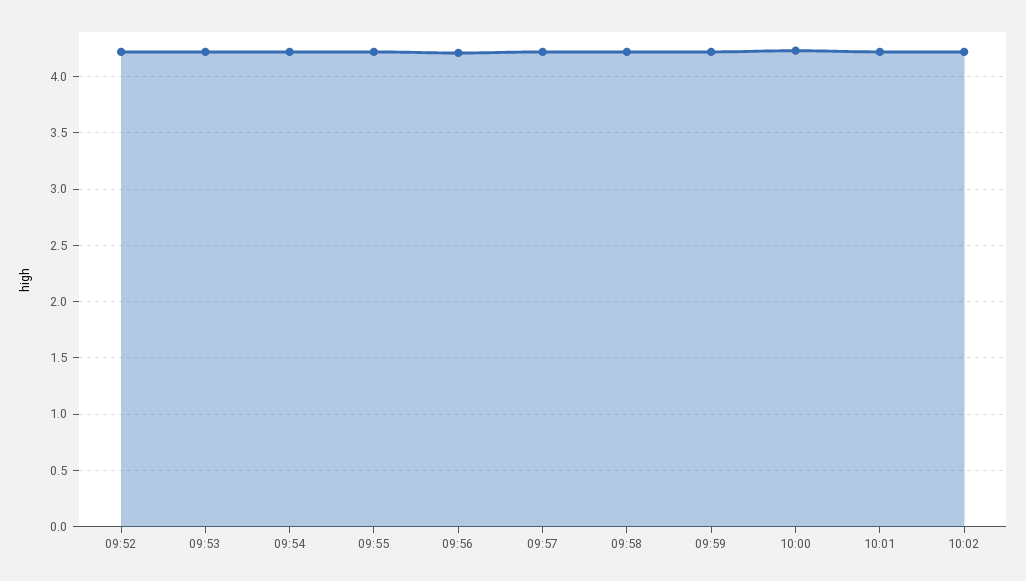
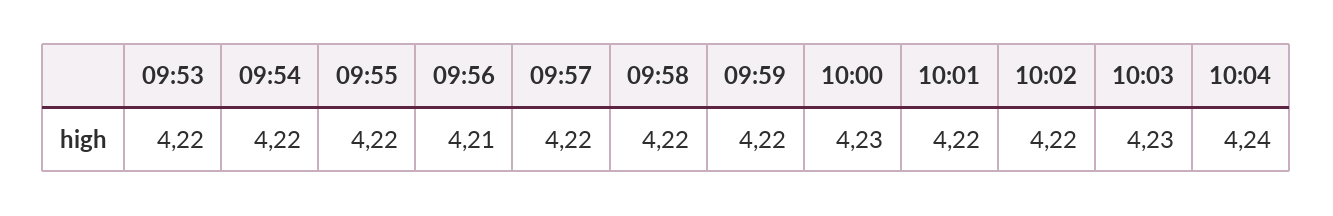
09:52: 4.2 -> none
10:03: none -> 4.23
10:04: none -> 4.24

